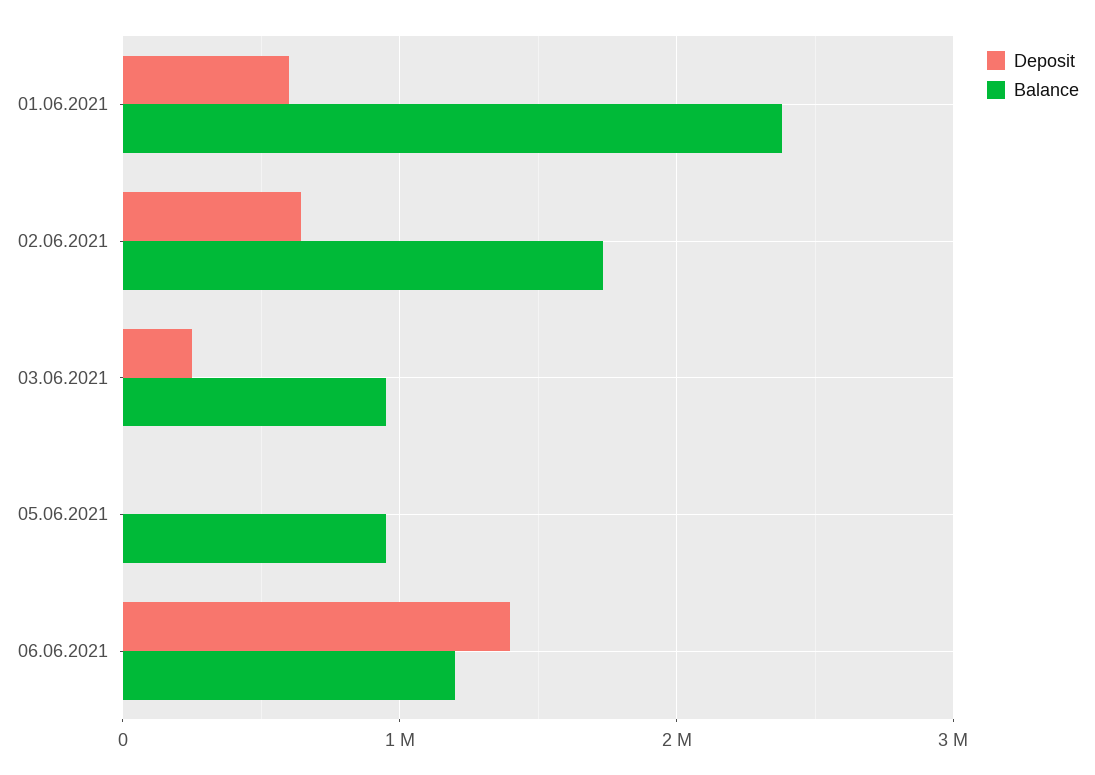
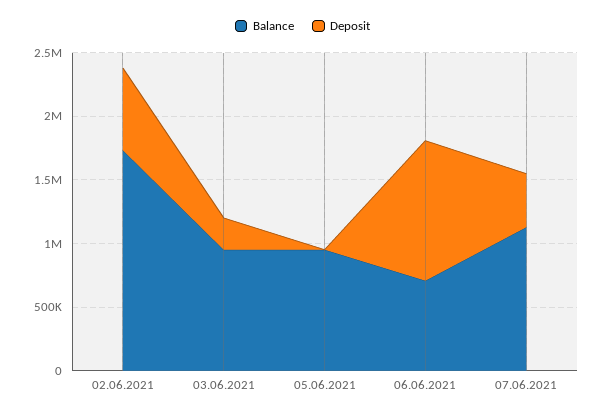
Deposit, 01.06.2021: 600000 -> none
Balance, 01.06.2021: 2400000 -> none
Deposit, 06.06.2021: 1400000 -> 1100000
Balance, 06.06.2021: 1200000 -> 700000
Balance, 07.06.2021: none -> 1100000
Deposit, 07.06.2021: none -> 400000

